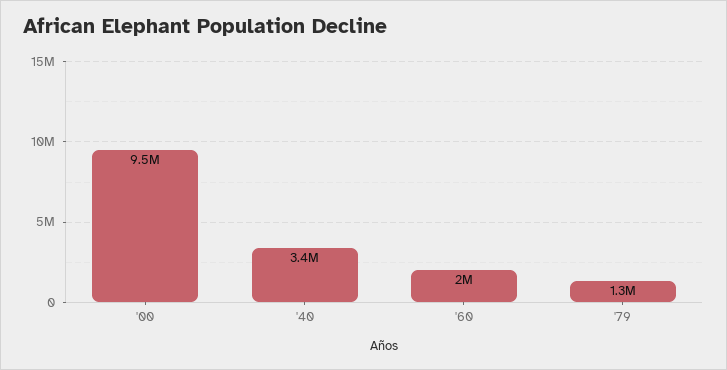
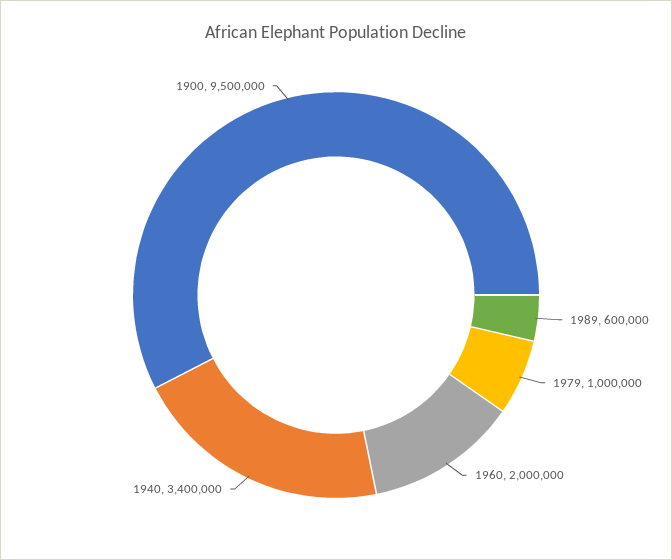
'79: 1300000 -> 1000000
1989: none -> 600000

